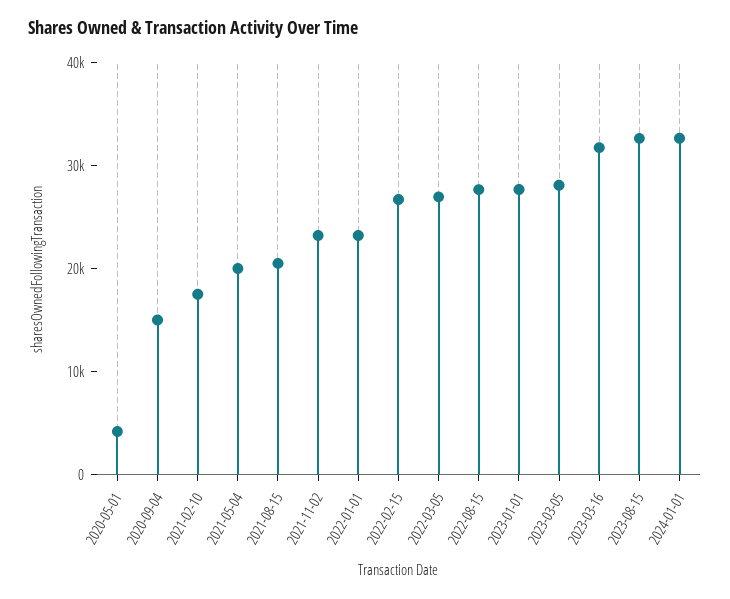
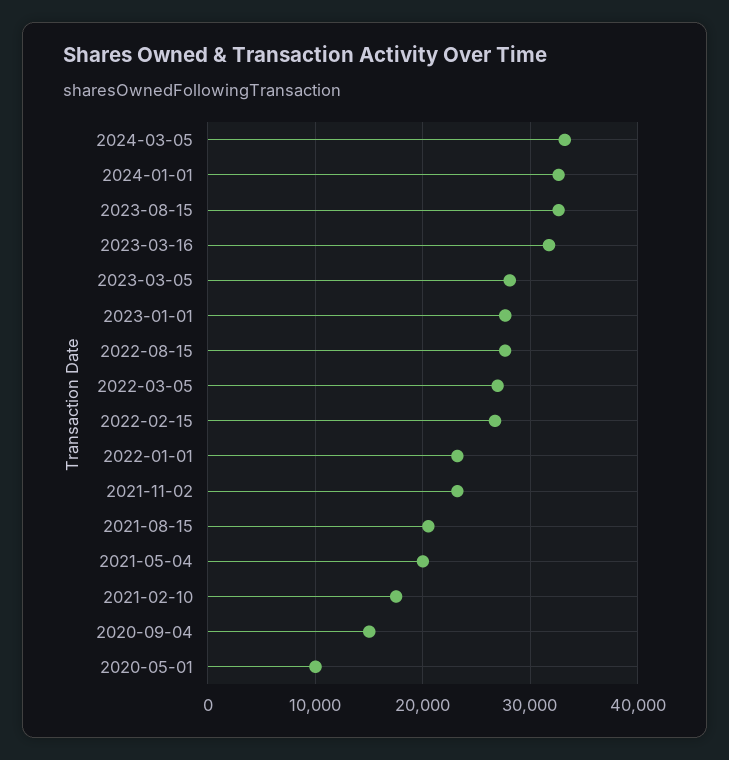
2020-05-01: 4000 -> 10000
2024-03-05: none -> 33000

